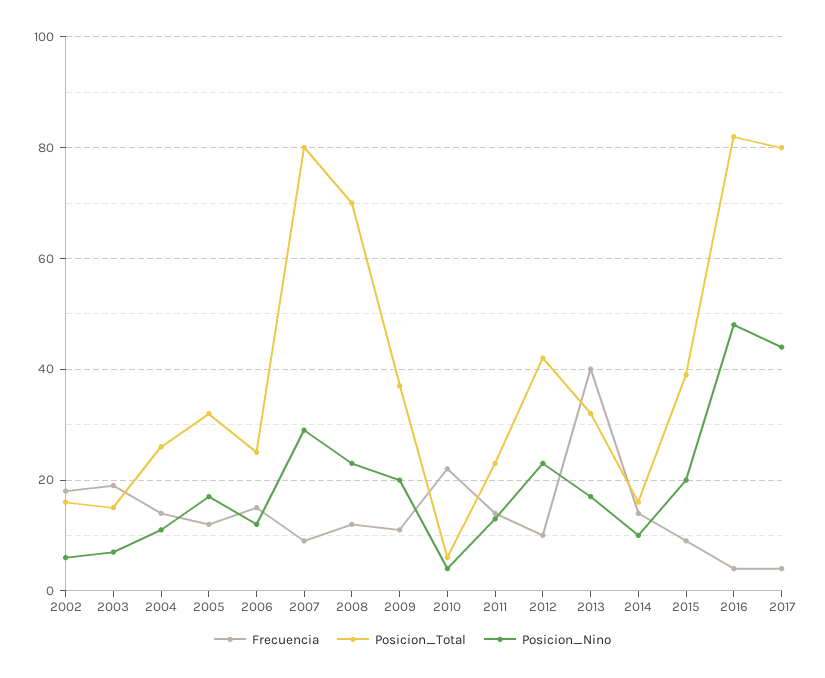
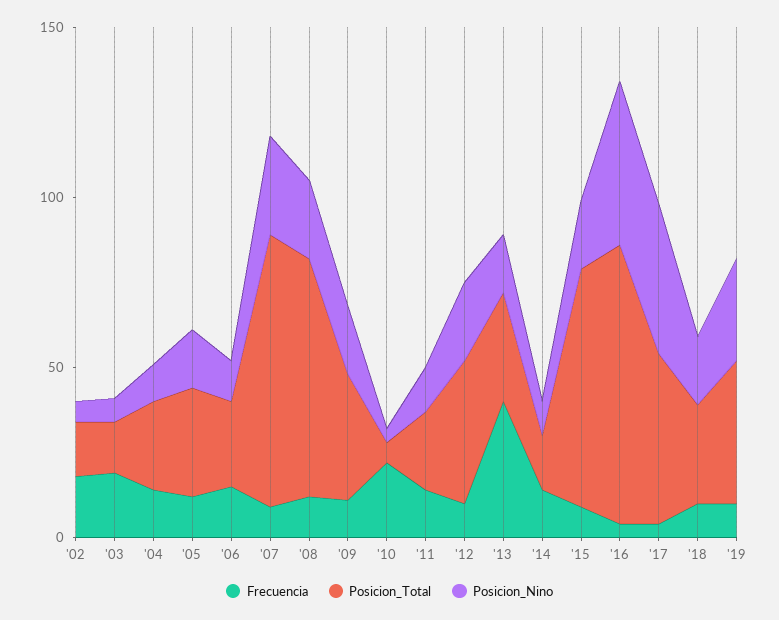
Posicion_Total, 2015: 40 -> 70
Posicion_Total, 2017: 80 -> 50
Frecuencia, '18: none -> 10
Posicion_Total, '18: none -> 30
Posicion_Nino, '18: none -> 20
Frecuencia, '19: none -> 10
Posicion_Total, '19: none -> 40
Posicion_Nino, '19: none -> 30

